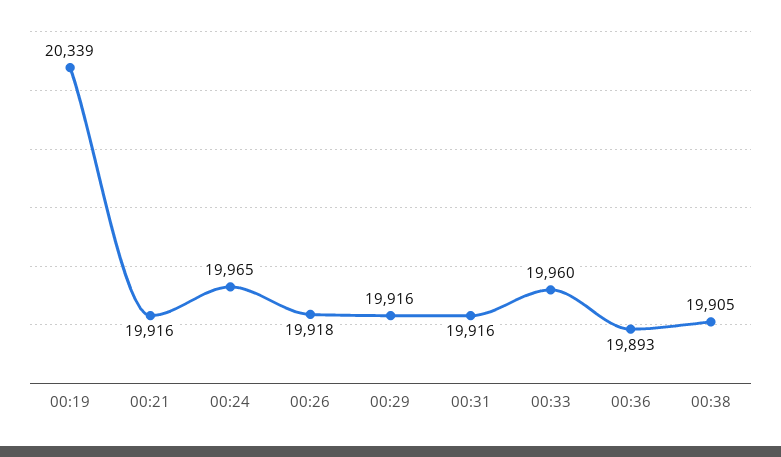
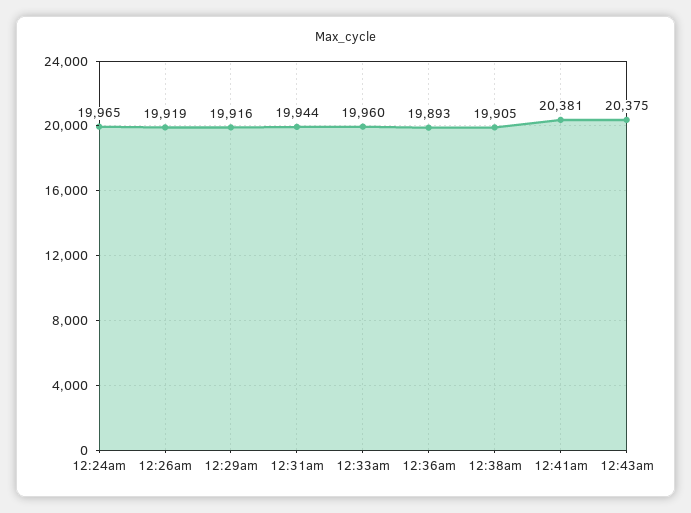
00:19: 20339 -> none
00:21: 19916 -> none
00:26: 19918 -> 19919
00:31: 19916 -> 19944
12:41am: none -> 20381
12:43am: none -> 20375

